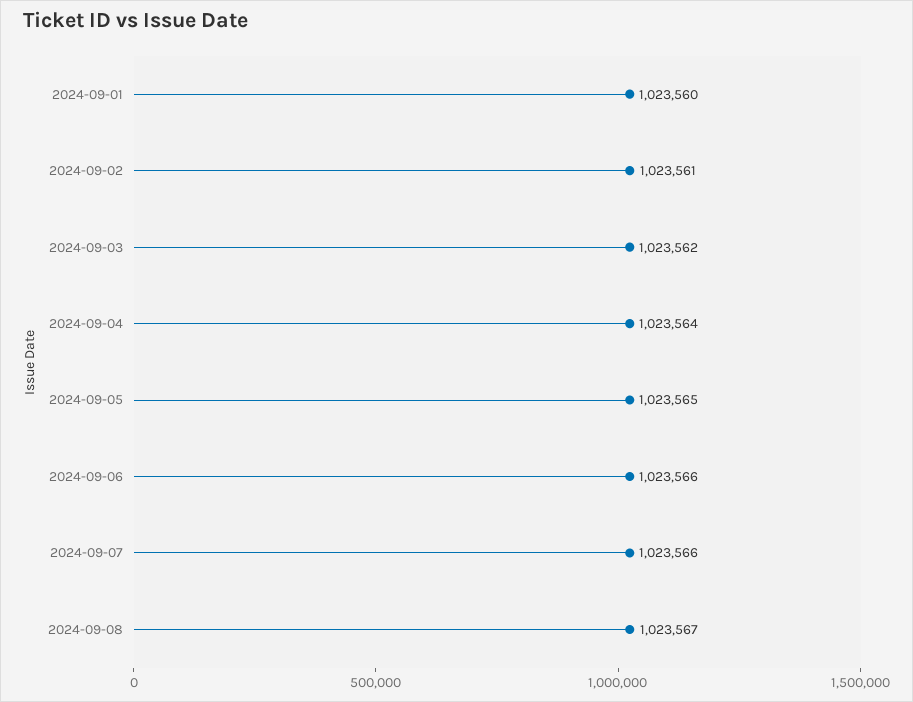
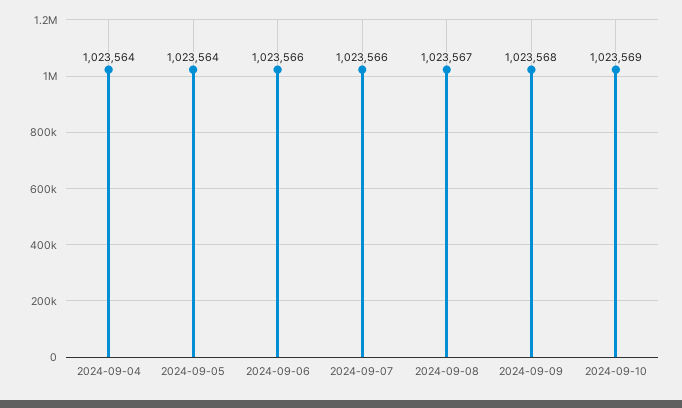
2024-09-01: 1023560 -> none
2024-09-02: 1023561 -> none
2024-09-03: 1023562 -> none
2024-09-05: 1023565 -> 1023564
2024-09-09: none -> 1023568
2024-09-10: none -> 1023569

